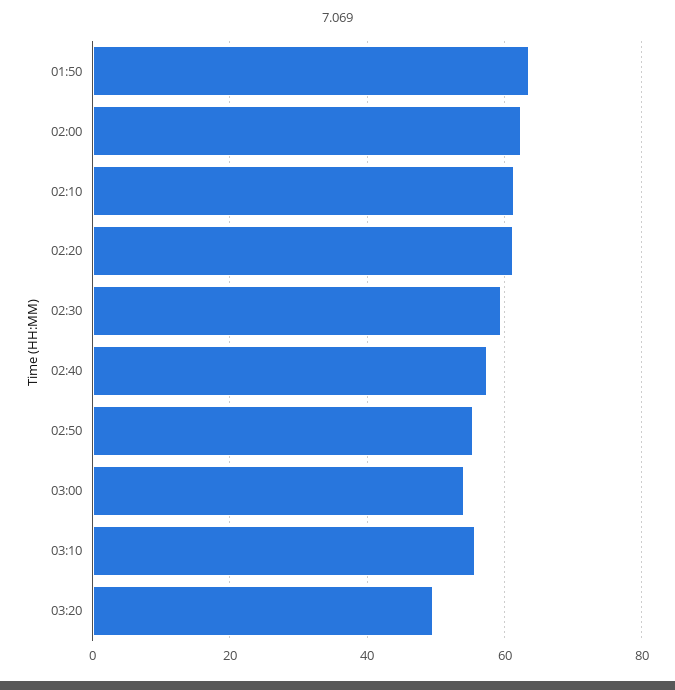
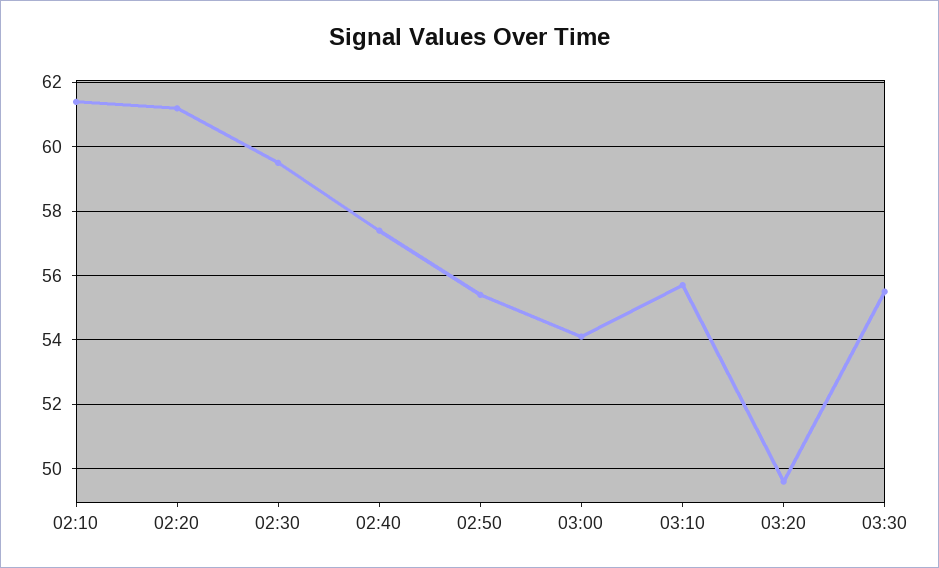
01:50: 64 -> none
02:00: 62 -> none
03:30: none -> 55.5

